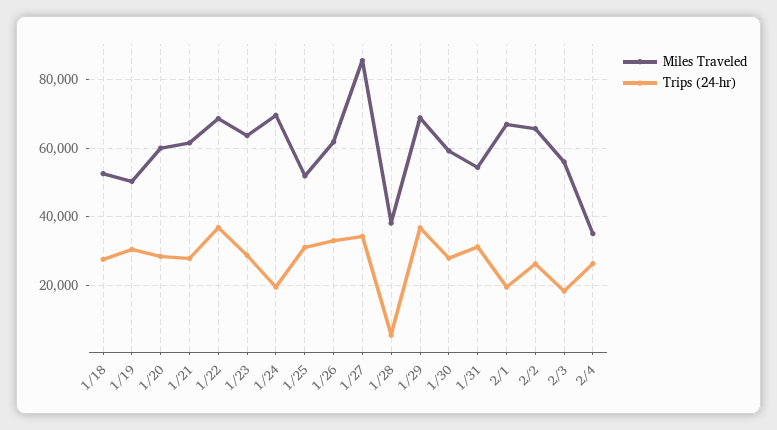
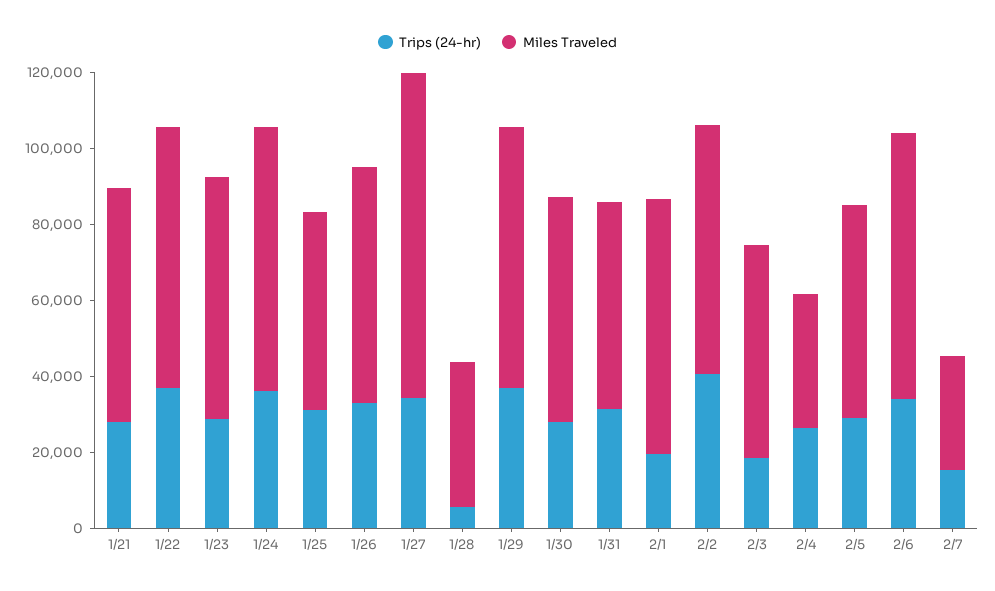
Miles Traveled, 1/18: 52000 -> none
Trips (24-hr), 1/18: 28000 -> none
Miles Traveled, 1/19: 50000 -> none
Trips (24-hr), 1/19: 30000 -> none
Miles Traveled, 1/20: 60000 -> none
Trips (24-hr), 1/20: 28000 -> none
Trips (24-hr), 1/24: 20000 -> 35000
Trips (24-hr), 2/2: 26000 -> 40000
Trips (24-hr), 2/5: none -> 30000
Miles Traveled, 2/5: none -> 55000
Trips (24-hr), 2/6: none -> 35000
Miles Traveled, 2/6: none -> 70000
Trips (24-hr), 2/7: none -> 15000
Miles Traveled, 2/7: none -> 30000

